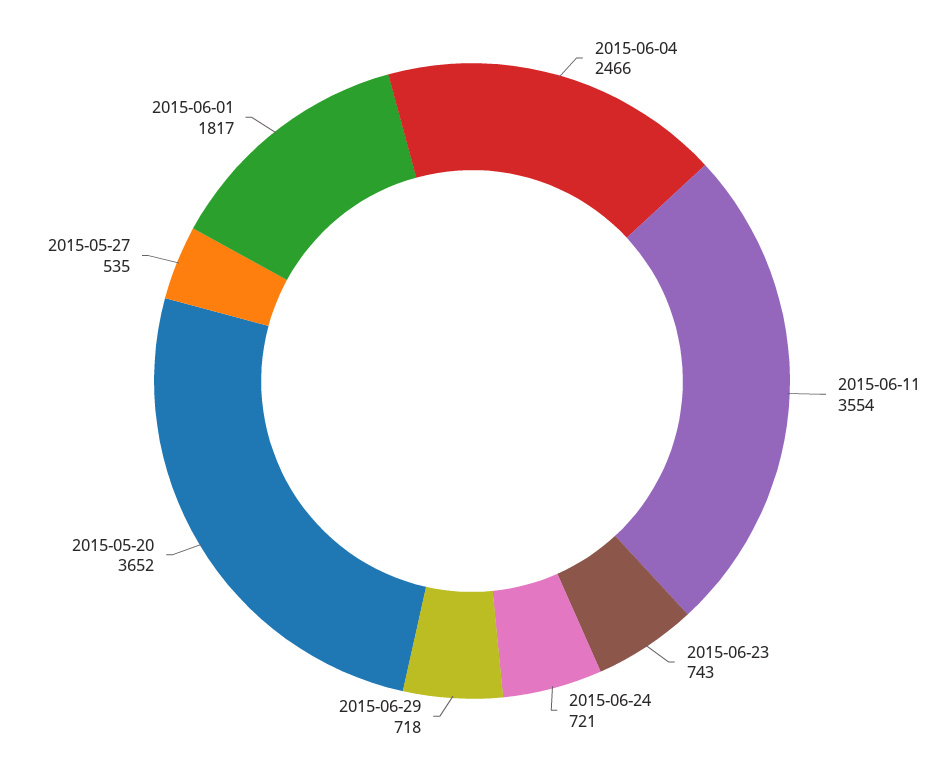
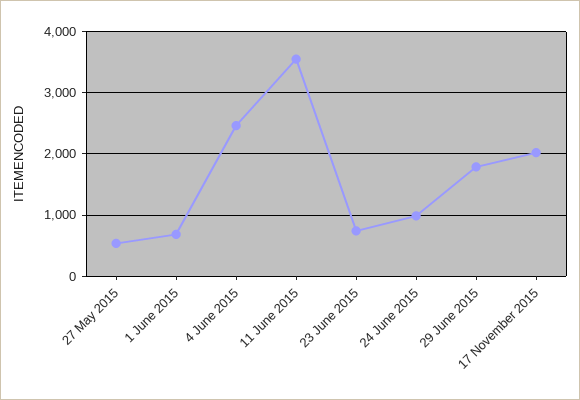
2015-06-24: 721 -> 1000
2015-06-29: 718 -> 1800
2015-05-20: 3652 -> none
2015-06-01: 1817 -> 700
17 November 2015: none -> 2000

